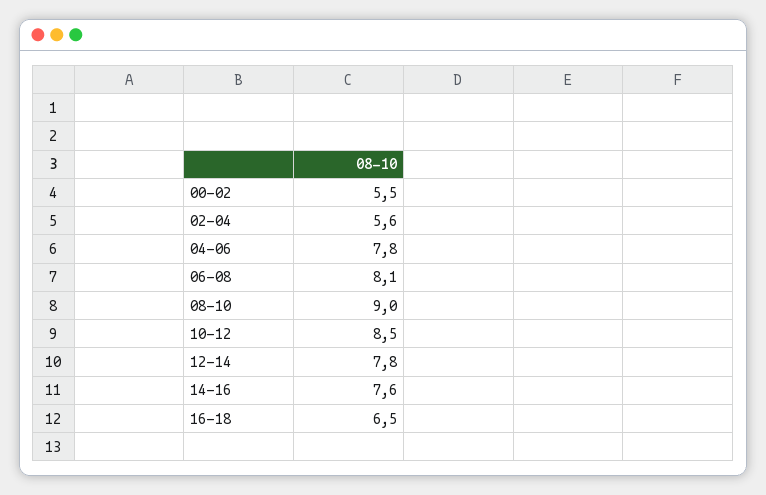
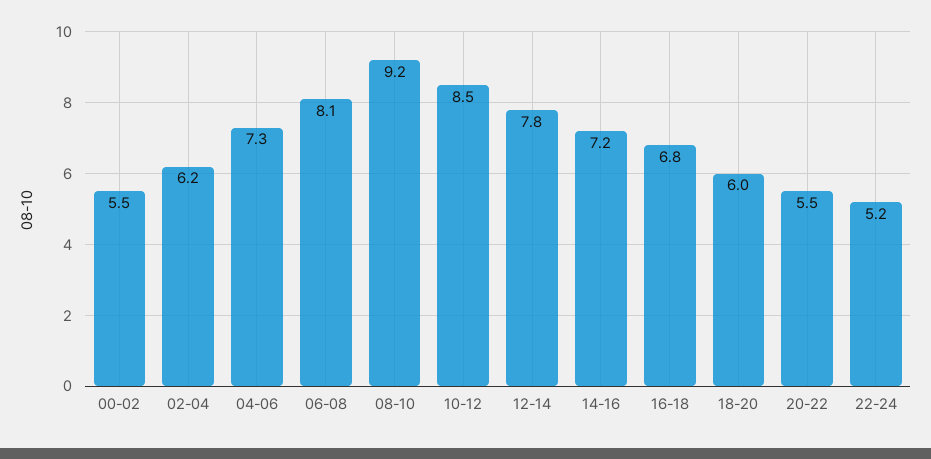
02-04: 5.6 -> 6.2
04-06: 7.8 -> 7.3
08-10: 9 -> 9.2
14-16: 7.6 -> 7.2
16-18: 6.5 -> 6.8
18-20: none -> 6
20-22: none -> 5.5
22-24: none -> 5.2

